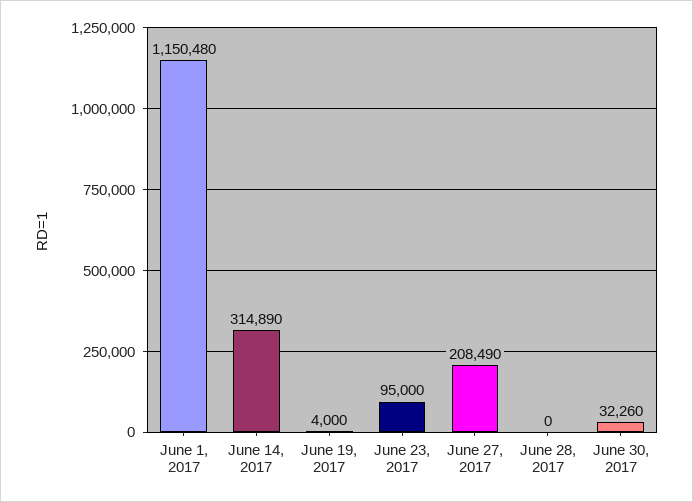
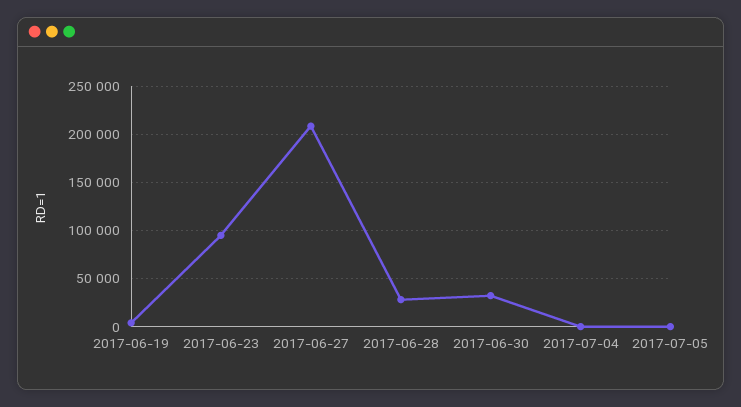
June 1, 2017: 1150480 -> none
June 14, 2017: 314890 -> none
June 28, 2017: 0 -> 30000
2017-07-04: none -> 0
2017-07-05: none -> 0

